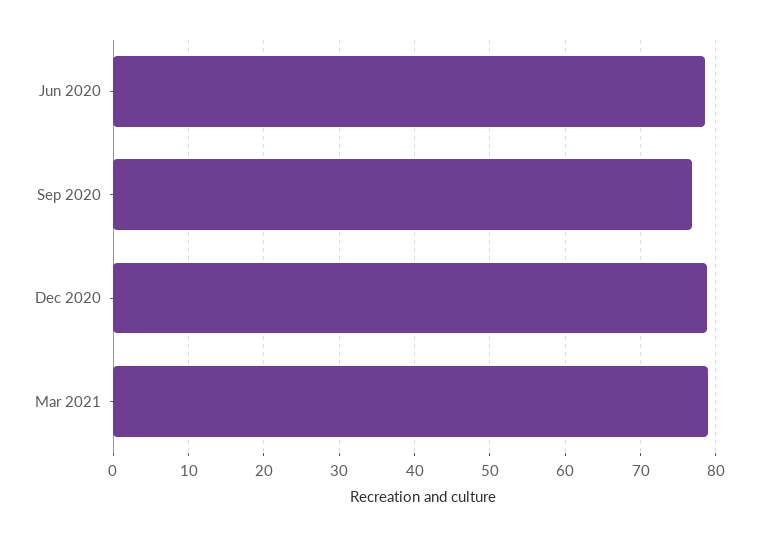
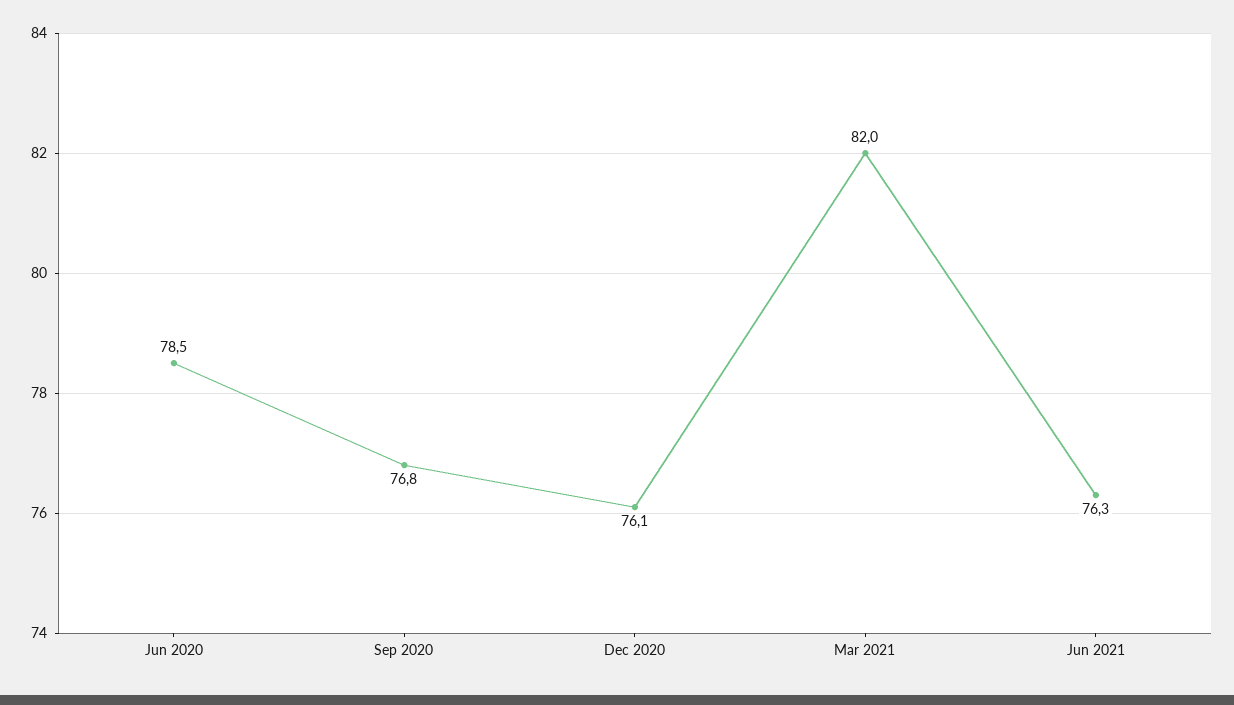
Dec 2020: 79 -> 76.1
Mar 2021: 79 -> 82
Jun 2021: none -> 76.3

